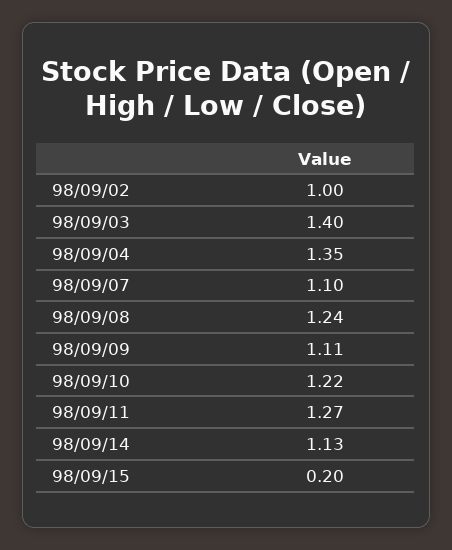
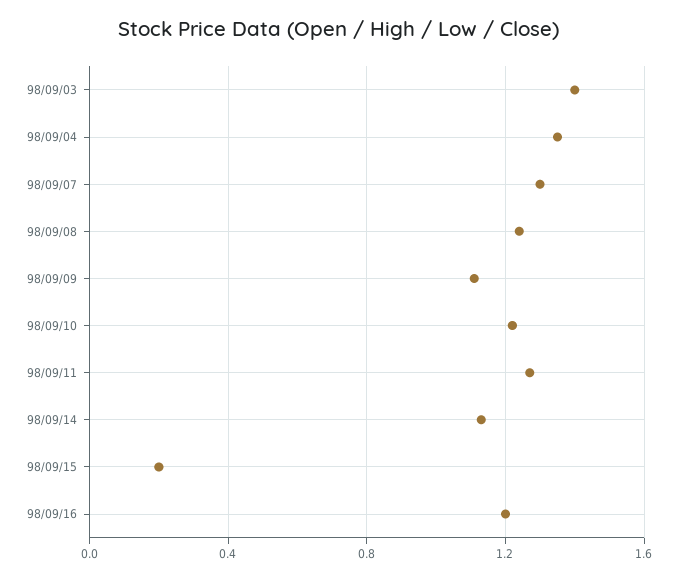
98/09/02: 1 -> none
98/09/07: 1.1 -> 1.3
98/09/16: none -> 1.2

